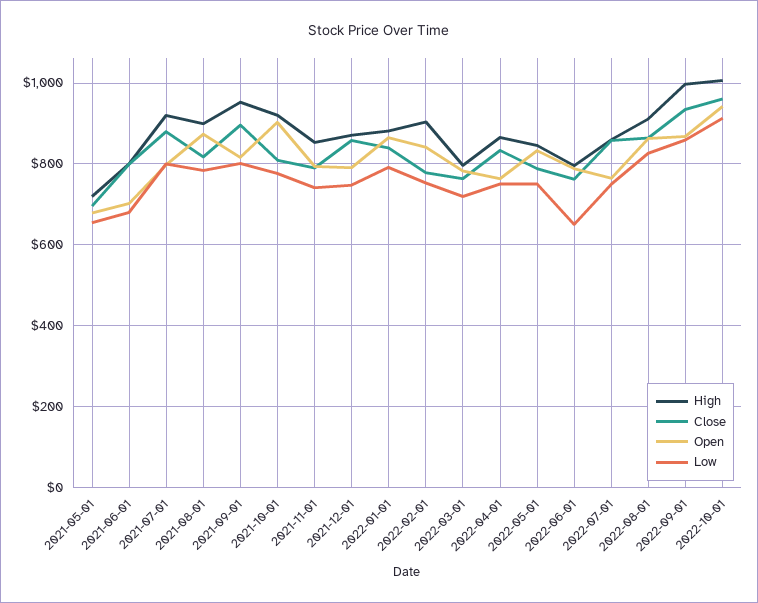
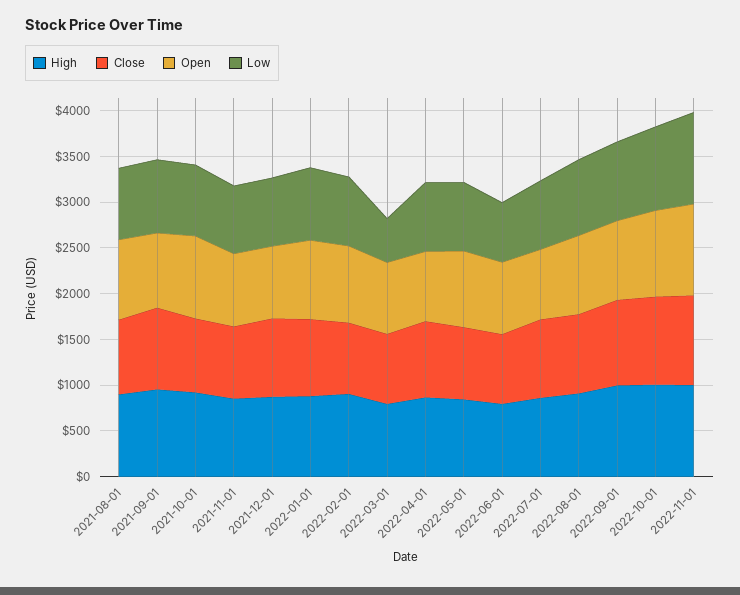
High, 2021-05-01: 720 -> none
Close, 2021-05-01: 700 -> none
Open, 2021-05-01: 680 -> none
Low, 2021-05-01: 660 -> none
High, 2021-06-01: 800 -> none
Close, 2021-06-01: 800 -> none
Open, 2021-06-01: 700 -> none
Low, 2021-06-01: 680 -> none
High, 2021-07-01: 920 -> none
Close, 2021-07-01: 880 -> none
Open, 2021-07-01: 800 -> none
Low, 2021-07-01: 800 -> none
Low, 2022-03-01: 720 -> 500
High, 2022-11-01: none -> 1000
Close, 2022-11-01: none -> 1000
Open, 2022-11-01: none -> 1000
Low, 2022-11-01: none -> 1000

